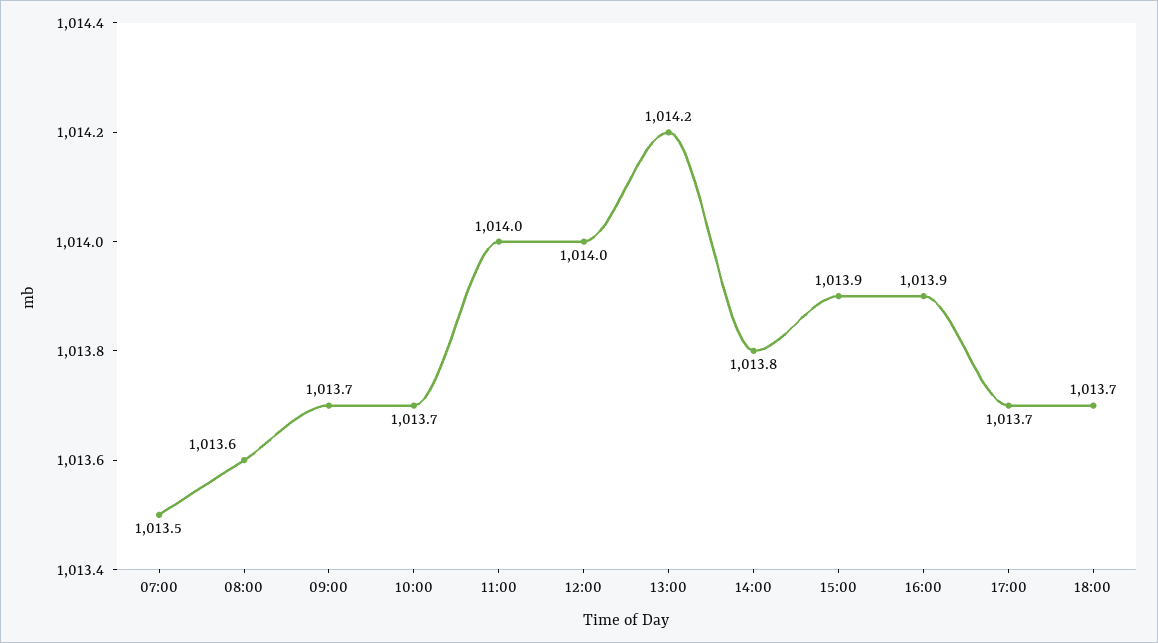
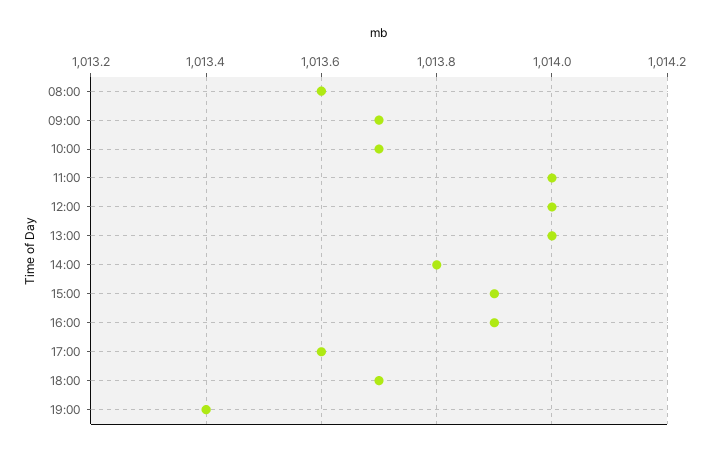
07:00: 1013.5 -> none
13:00: 1014.2 -> 1014
17:00: 1013.7 -> 1013.6
19:00: none -> 1013.4

